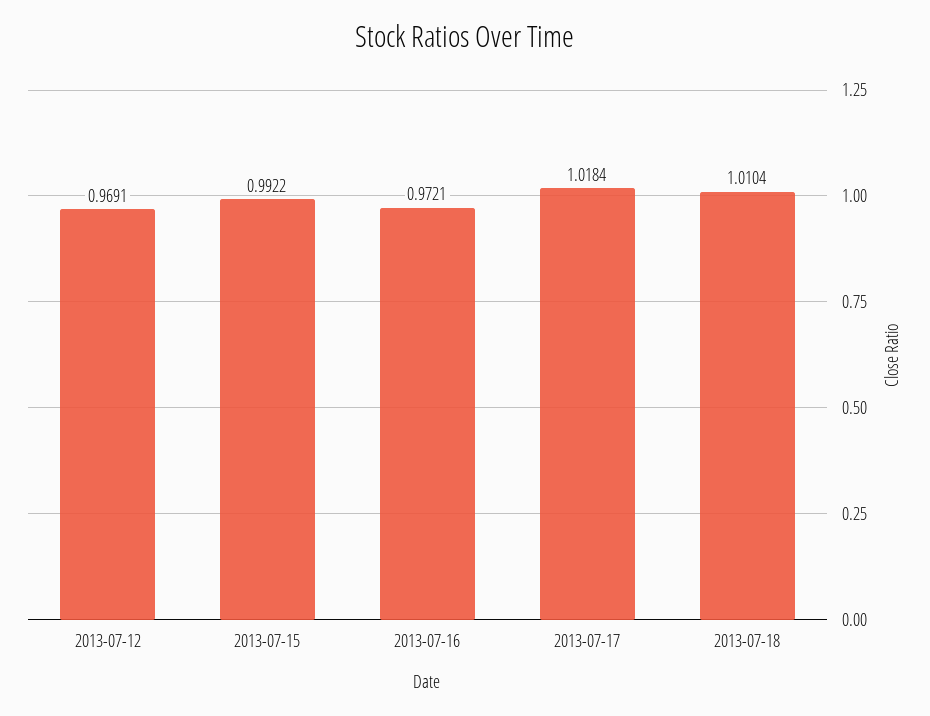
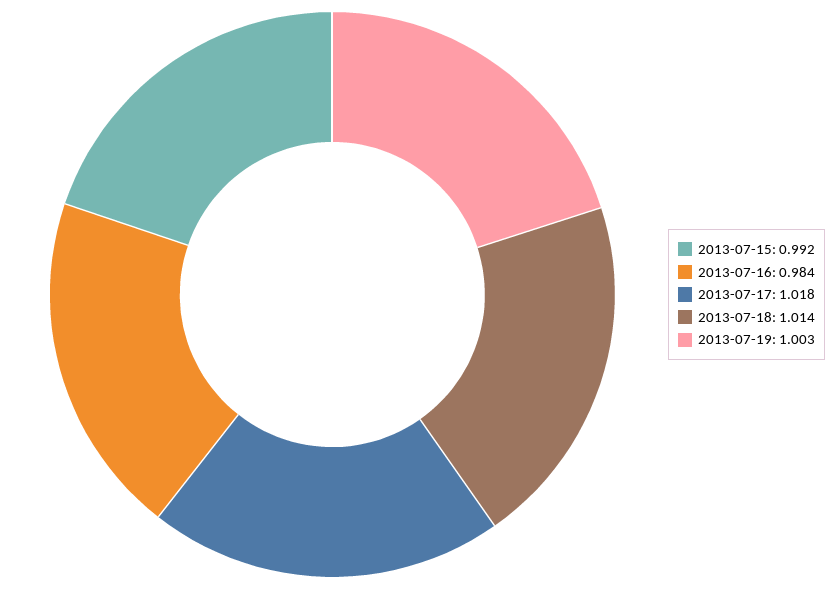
2013-07-12: 0.9691 -> none
2013-07-16: 0.9721 -> 0.984
2013-07-18: 1.0104 -> 1.014
2013-07-19: none -> 1.003

